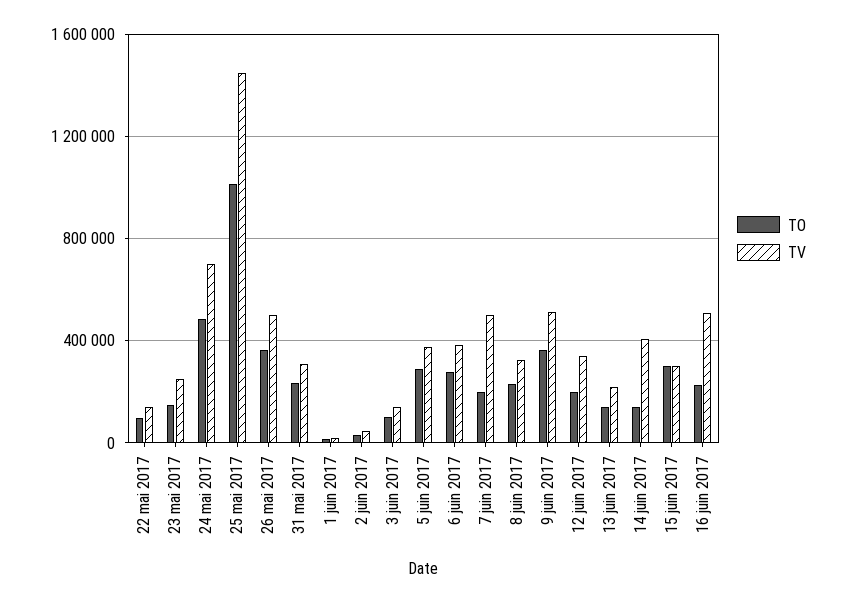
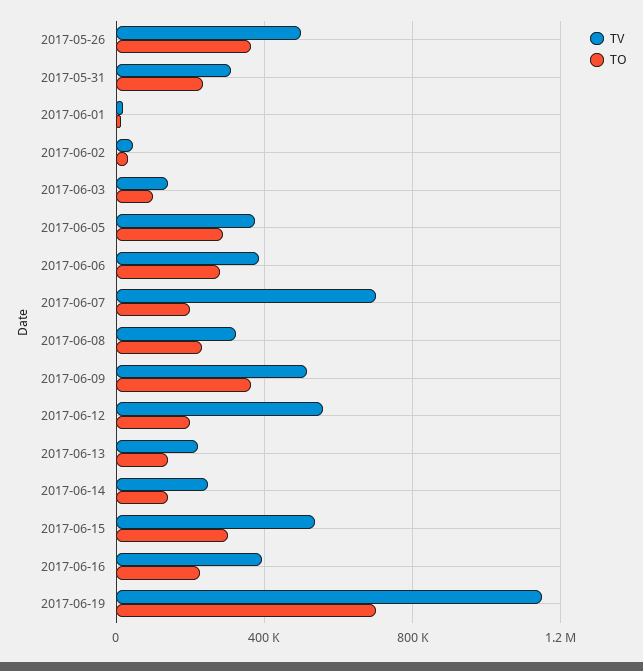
TO, 22 mai 2017: 100000 -> none
TV, 22 mai 2017: 150000 -> none
TO, 23 mai 2017: 150000 -> none
TV, 23 mai 2017: 250000 -> none
TO, 24 mai 2017: 500000 -> none
TV, 24 mai 2017: 700000 -> none
TO, 25 mai 2017: 1000000 -> none
TV, 25 mai 2017: 1450000 -> none
TV, 7 juin 2017: 500000 -> 700000
TV, 12 juin 2017: 350000 -> 550000
TV, 14 juin 2017: 400000 -> 250000
TV, 15 juin 2017: 300000 -> 550000
TV, 16 juin 2017: 500000 -> 400000
TV, 2017-06-19: none -> 1150000
TO, 2017-06-19: none -> 700000

